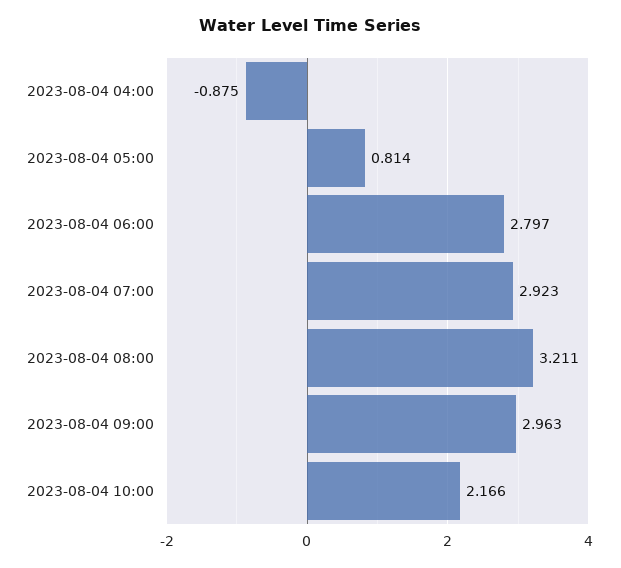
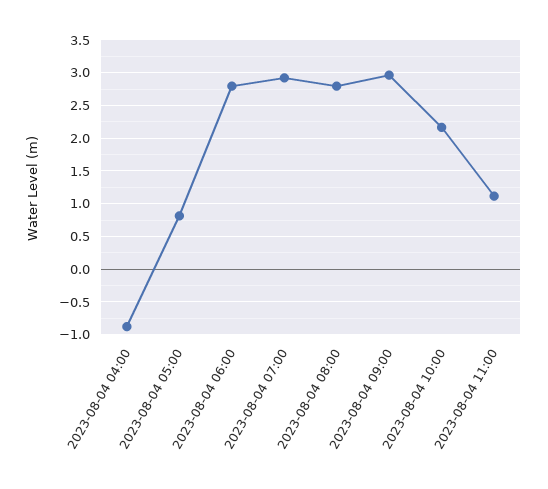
2023-08-04 08:00: 3.211 -> 2.8
2023-08-04 11:00: none -> 1.1

